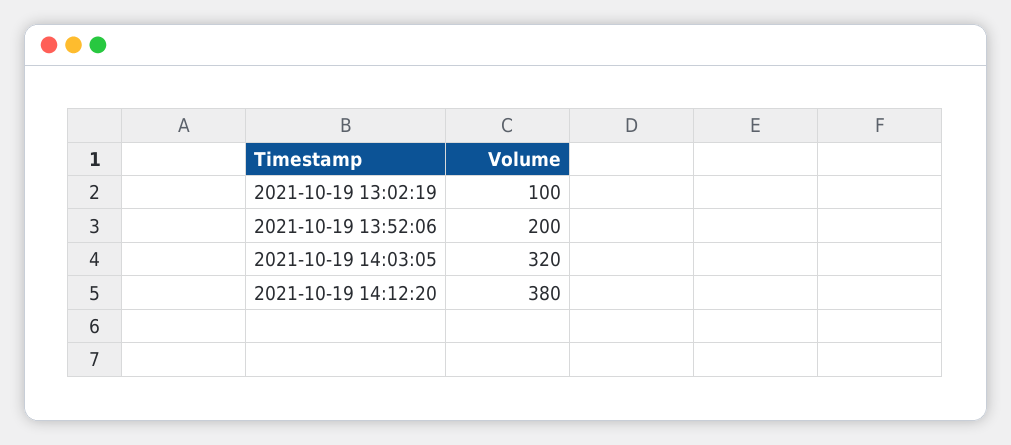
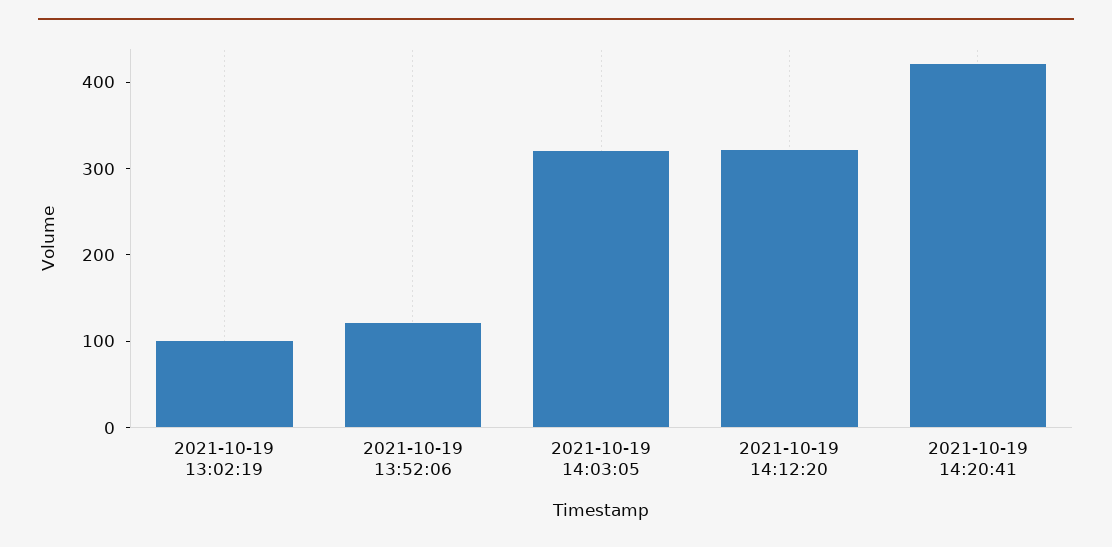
2021-10-19 13:52:06: 200 -> 120
2021-10-19 14:12:20: 380 -> 320
2021-10-19 14:20:41: none -> 420

